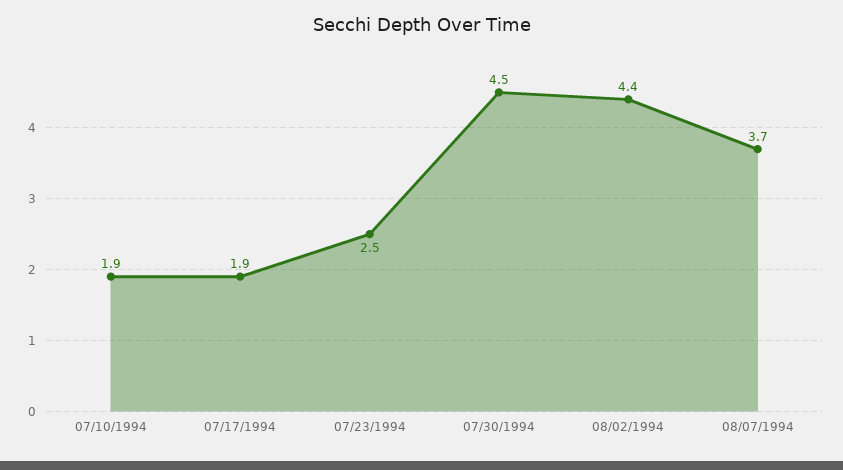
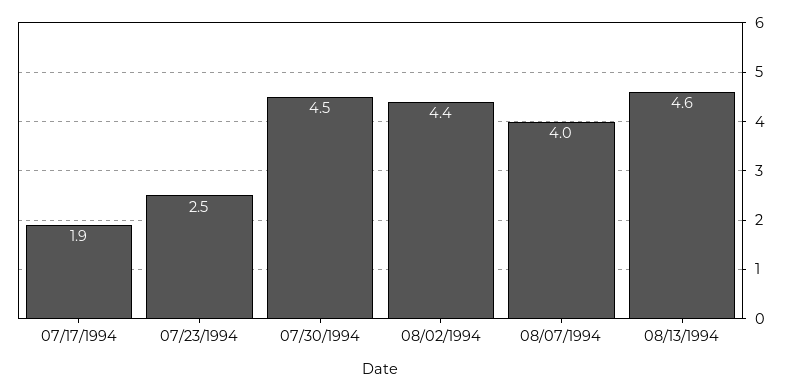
07/10/1994: 1.9 -> none
08/07/1994: 3.7 -> 4
08/13/1994: none -> 4.6

